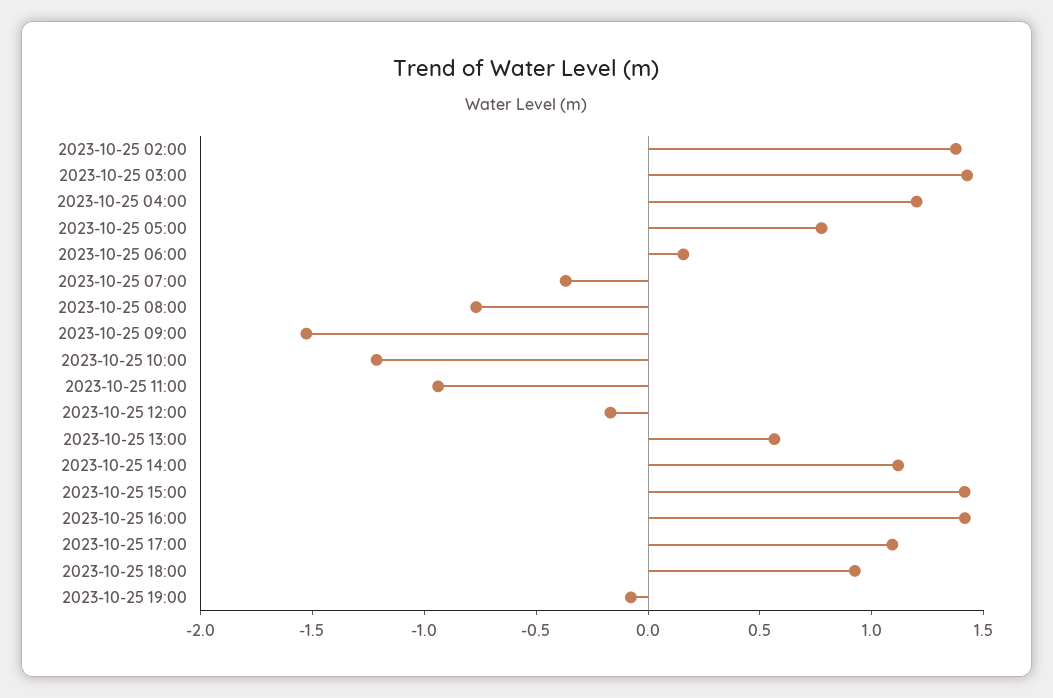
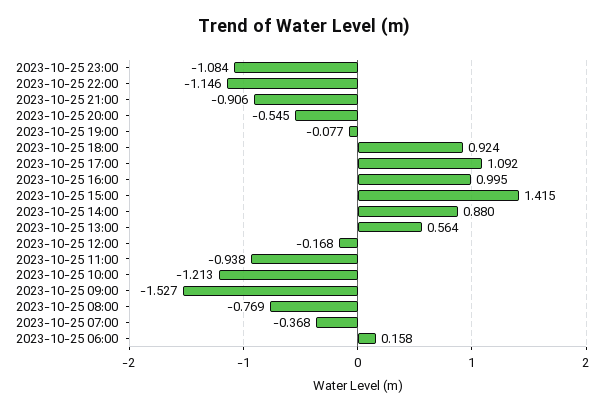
2023-10-25 02:00: 1.4 -> none
2023-10-25 03:00: 1.4 -> none
2023-10-25 04:00: 1.2 -> none
2023-10-25 05:00: 0.8 -> none
2023-10-25 14:00: 1.1 -> 0.88
2023-10-25 16:00: 1.4 -> 0.995
2023-10-25 23:00: none -> -1.084
2023-10-25 22:00: none -> -1.146
2023-10-25 21:00: none -> -0.906
2023-10-25 20:00: none -> -0.545

